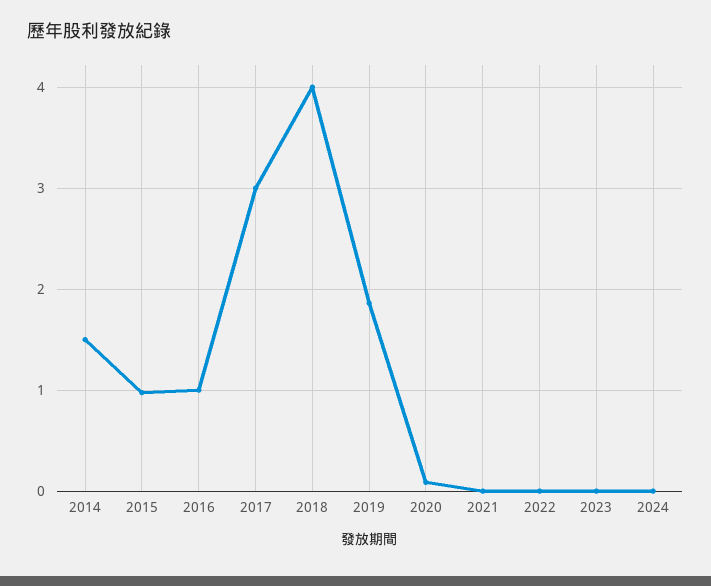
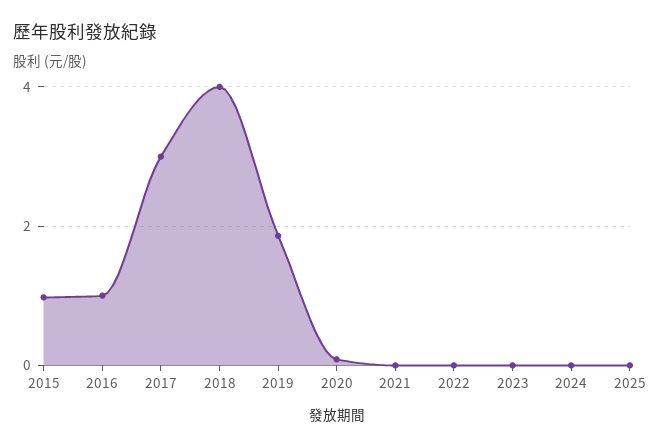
2014: 1.5 -> none
2025: none -> 0

